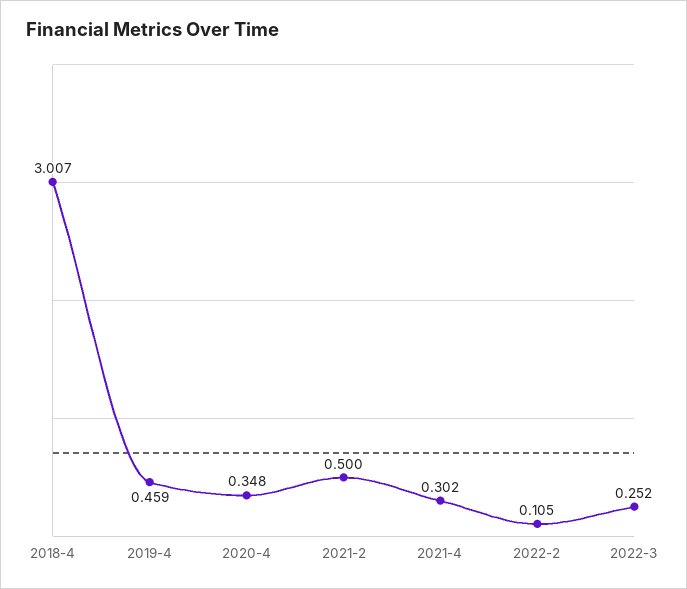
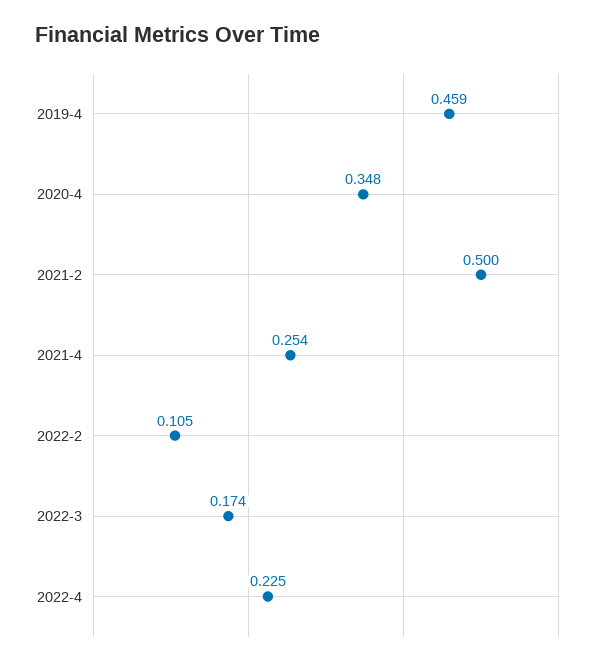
2018-4: 3.007 -> none
2021-4: 0.302 -> 0.254
2022-3: 0.252 -> 0.174
2022-4: none -> 0.225

